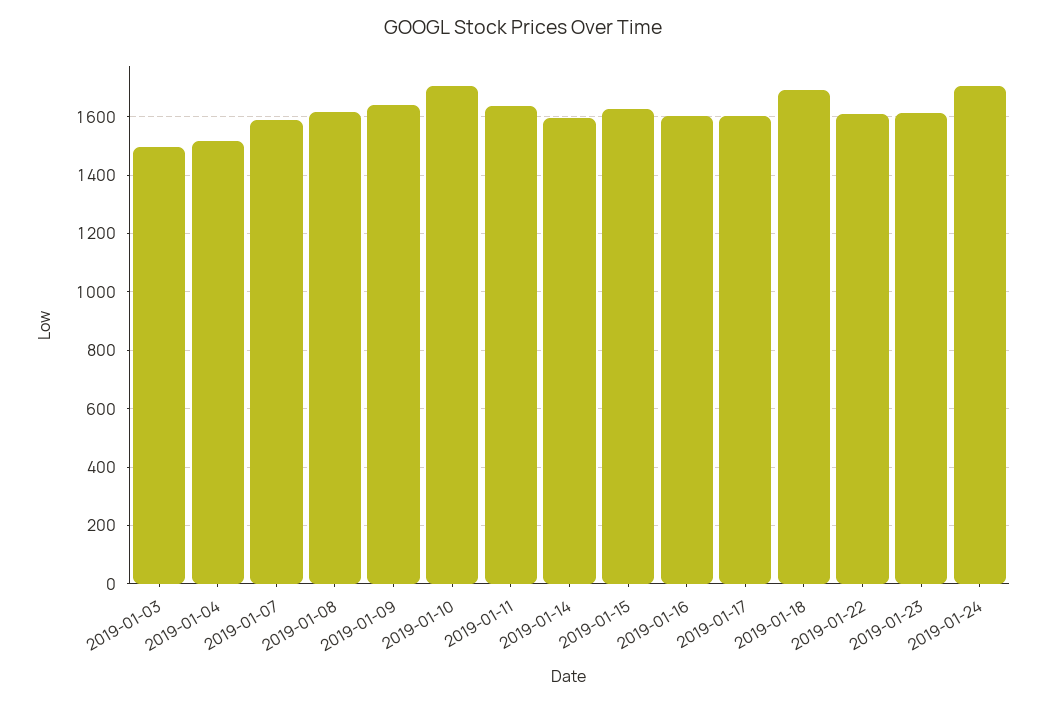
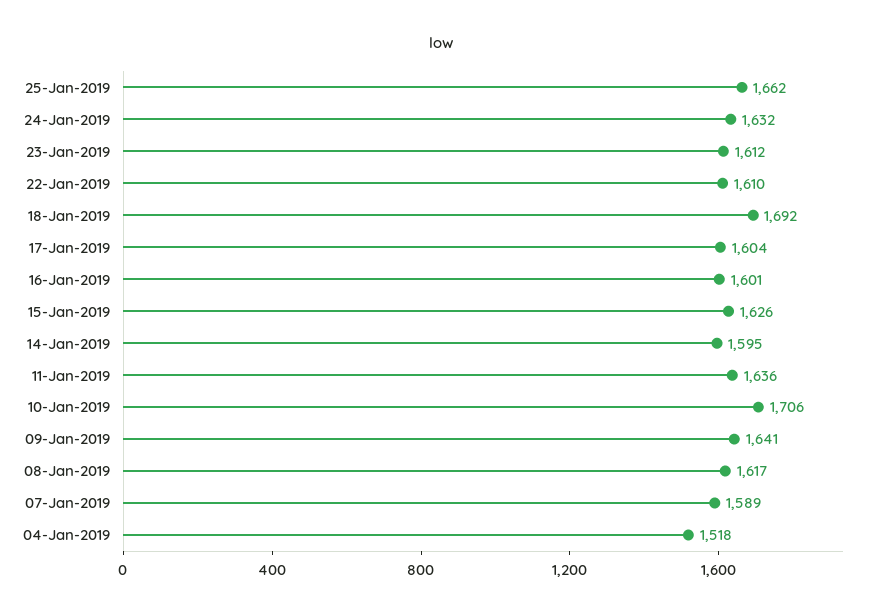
2019-01-03: 1500 -> none
2019-01-24: 1700 -> 1632
25-Jan-2019: none -> 1662

